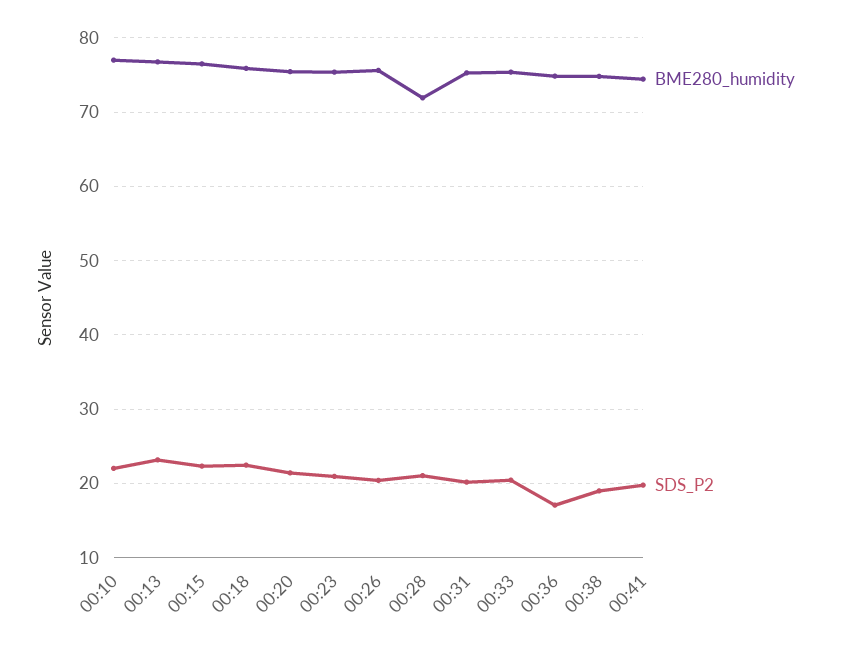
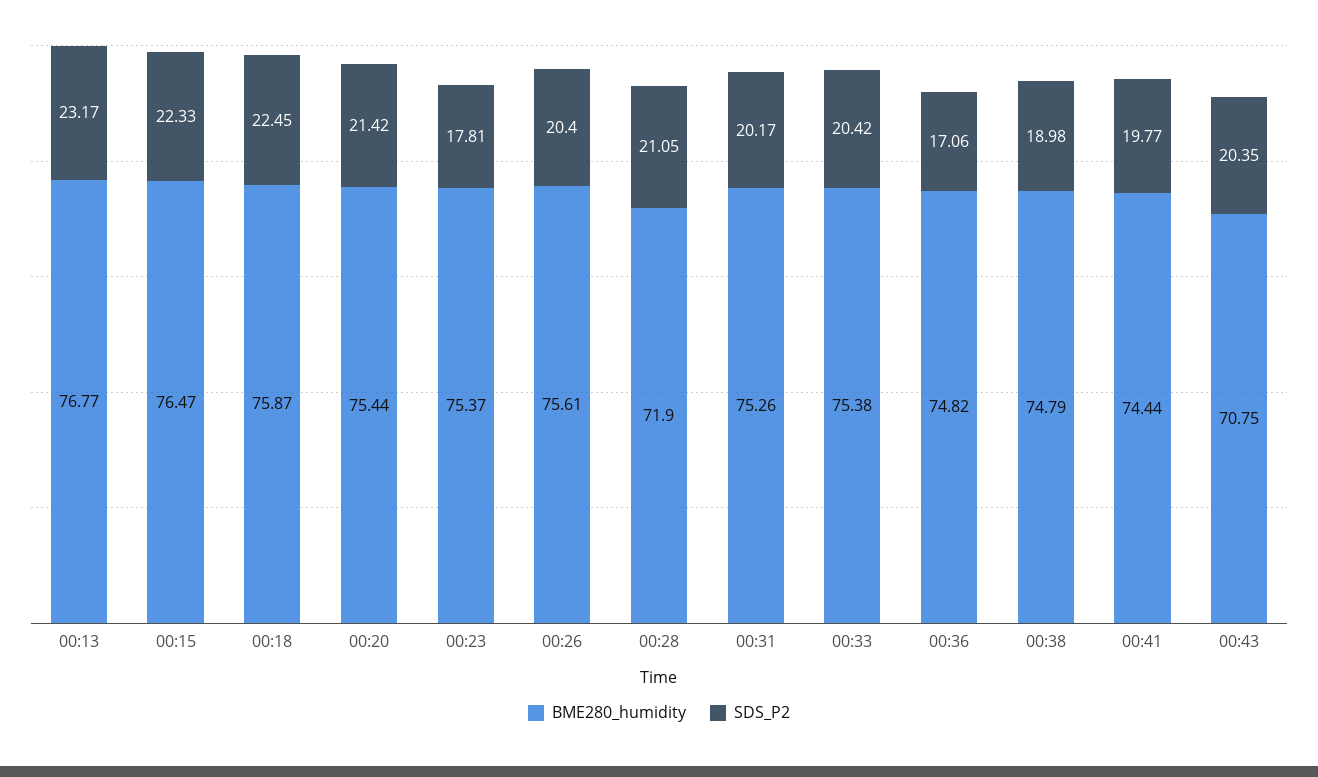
BME280_humidity, 00:10: 77 -> none
SDS_P2, 00:10: 22 -> none
SDS_P2, 00:23: 21 -> 17.81
BME280_humidity, 00:43: none -> 70.75
SDS_P2, 00:43: none -> 20.35

